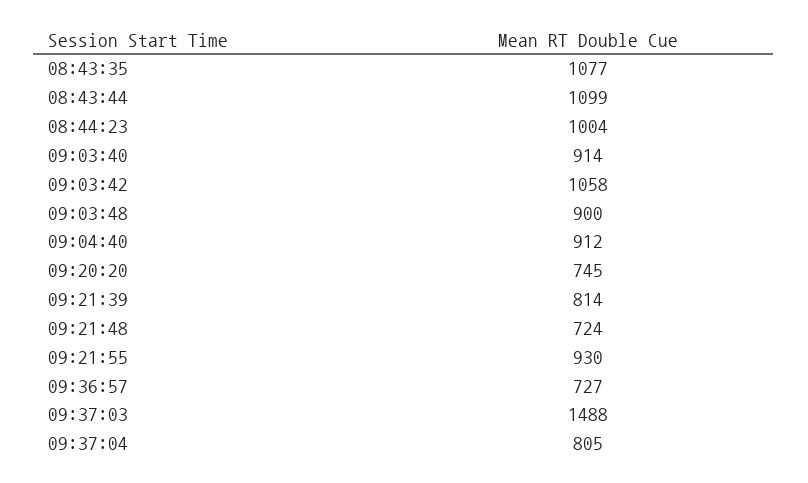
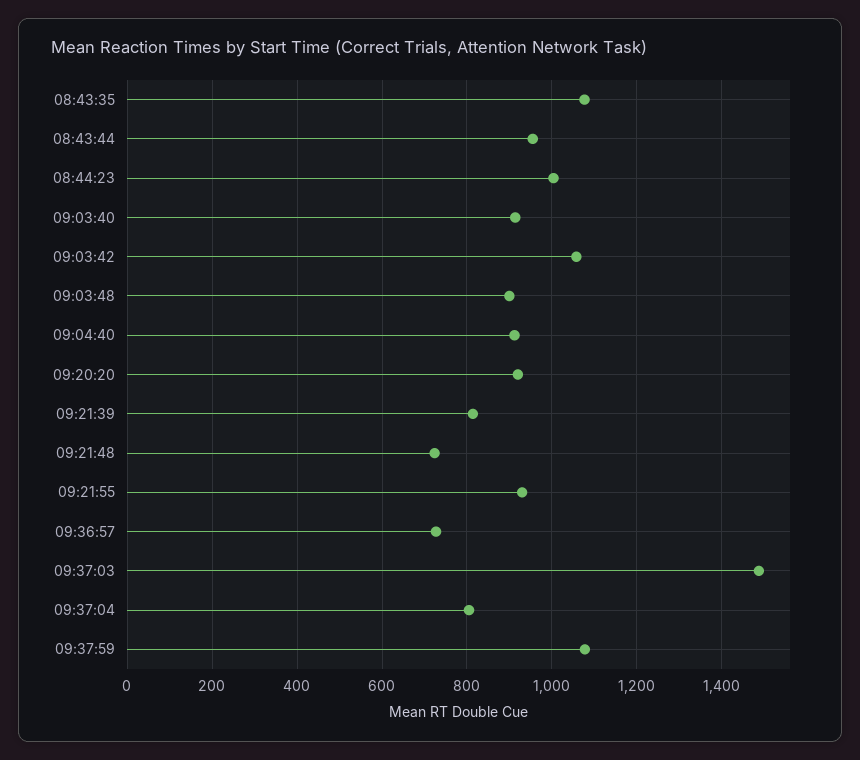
08:43:44: 1099 -> 960
09:20:20: 745 -> 920
09:37:59: none -> 1080

